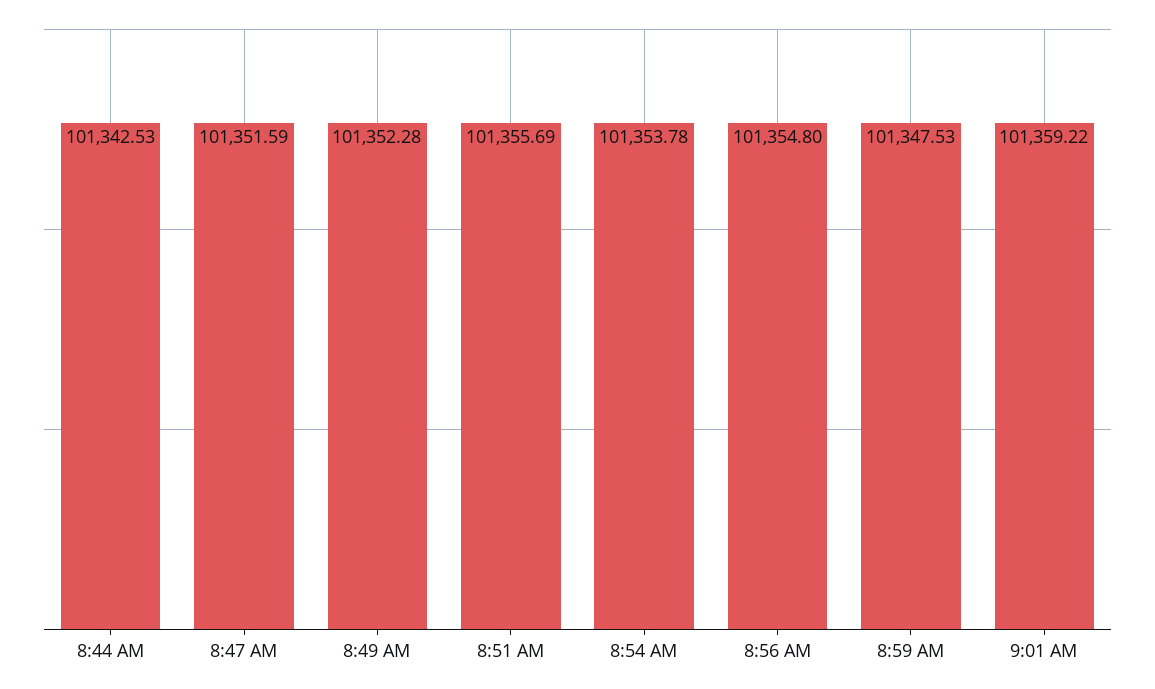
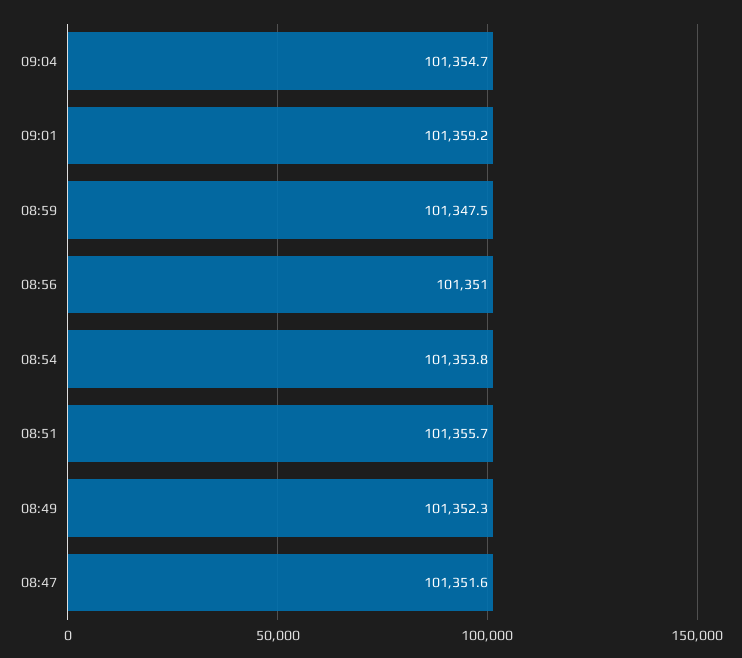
8:44 AM: 101342.53 -> none
8:56 AM: 101354.8 -> 101351
09:04: none -> 101354.7

